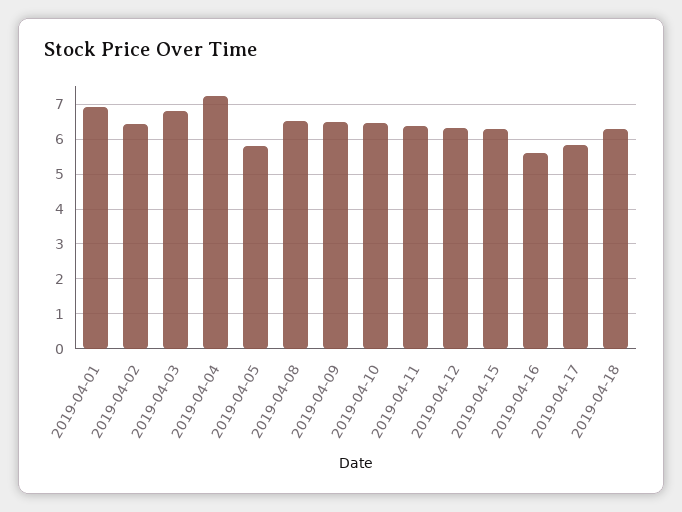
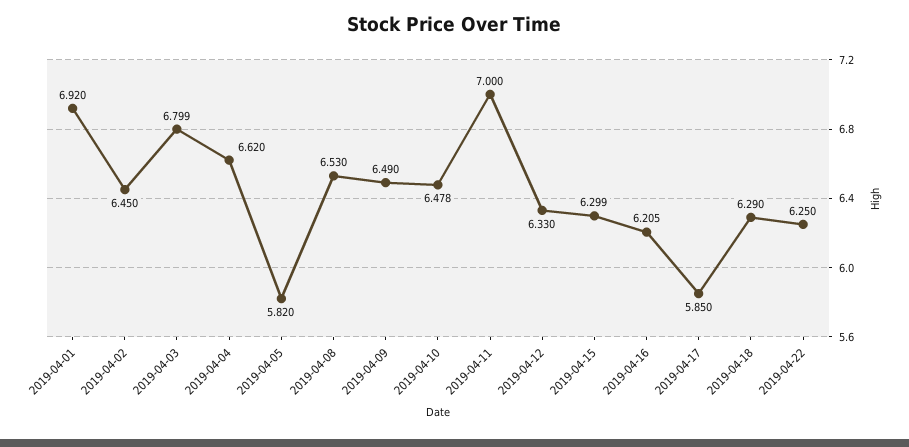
2019-04-04: 7.2 -> 6.62
2019-04-11: 6.4 -> 7
2019-04-16: 5.6 -> 6.205
2019-04-22: none -> 6.25

